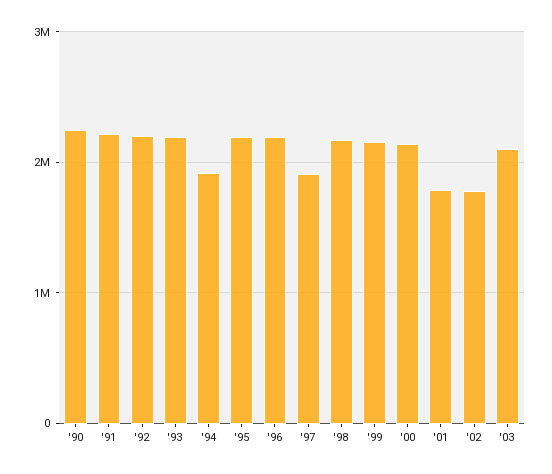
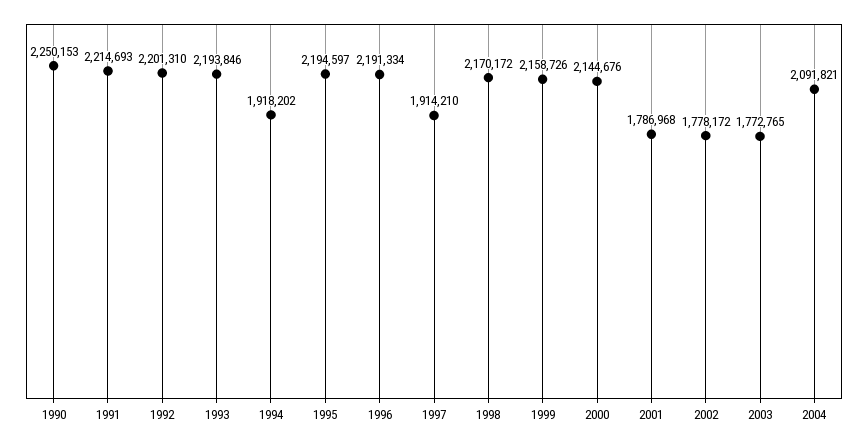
'03: 2100000 -> 1772765
2004: none -> 2091821

